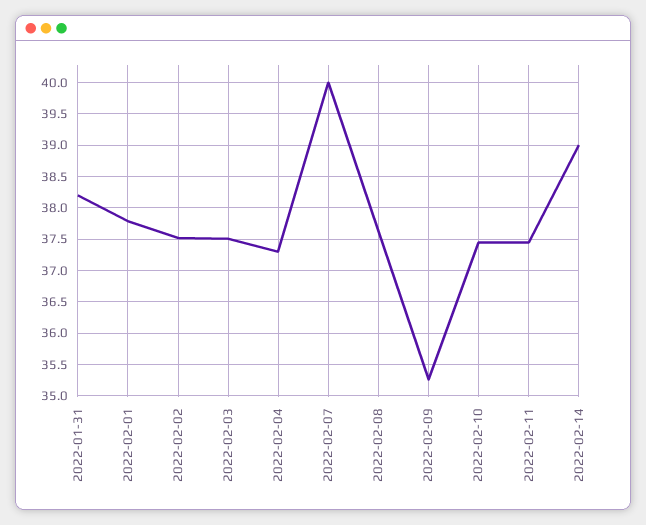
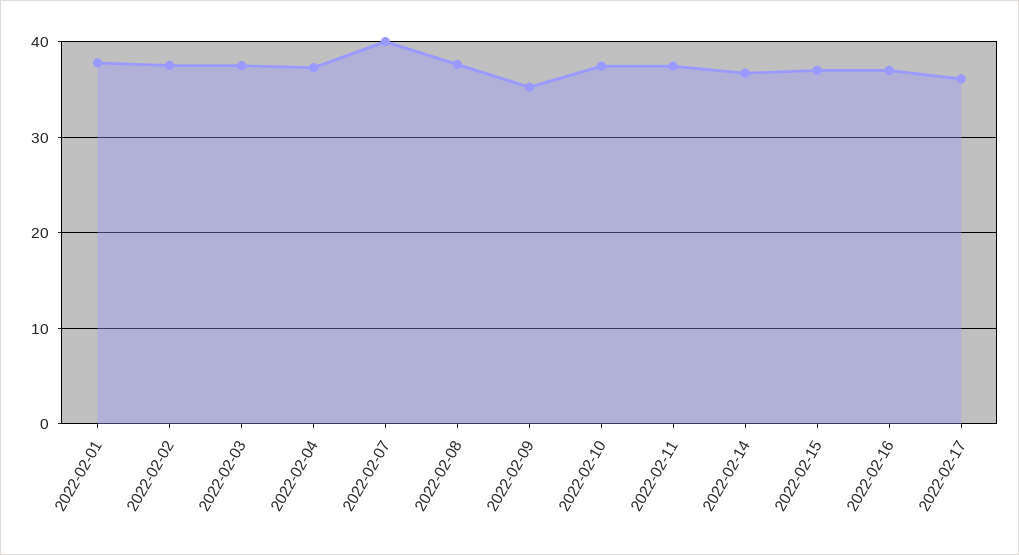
2022-01-31: 38.2 -> none
2022-02-14: 39 -> 37
2022-02-15: none -> 37
2022-02-16: none -> 37
2022-02-17: none -> 36

